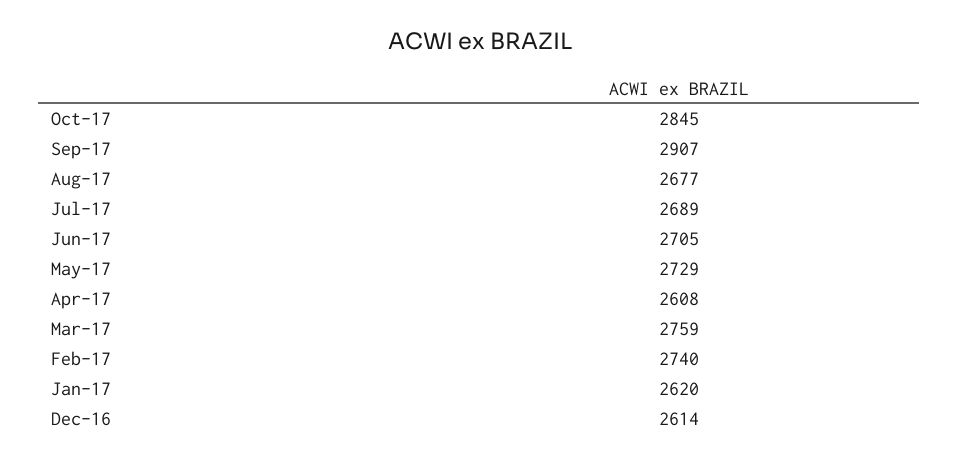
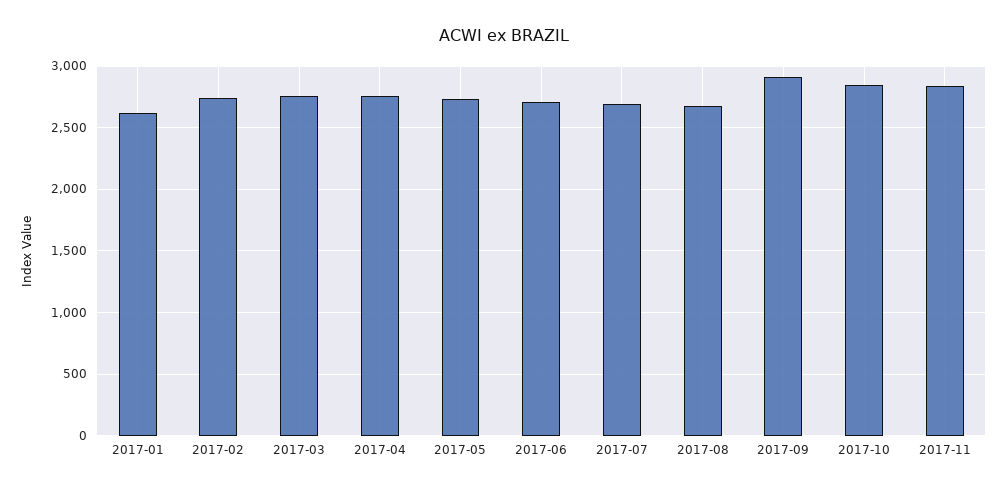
Apr-17: 2608 -> 2750
Dec-16: 2614 -> none
2017-11: none -> 2850

